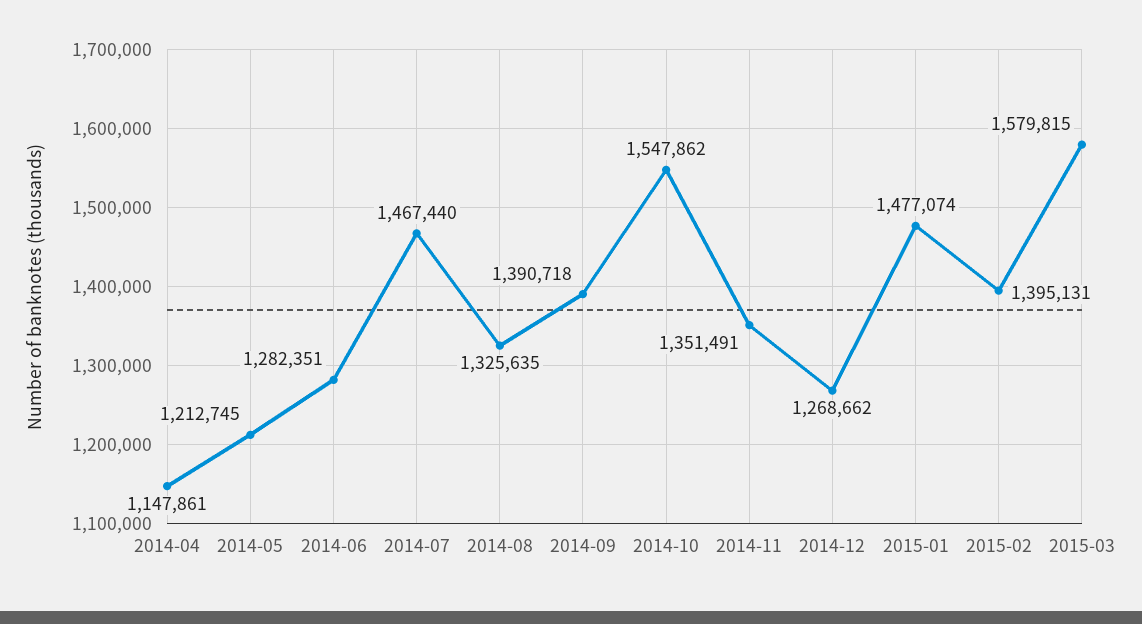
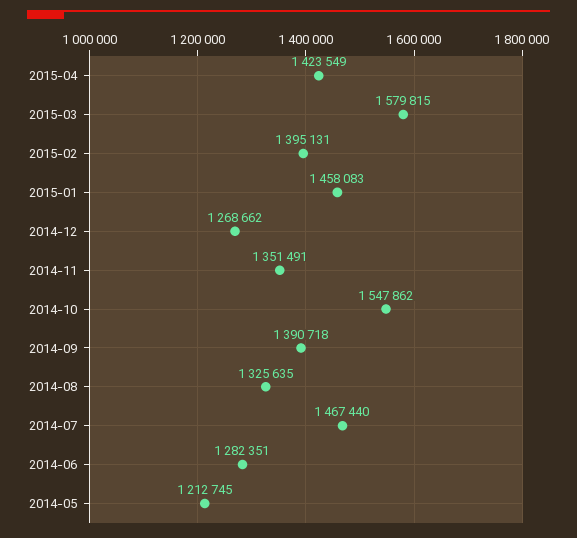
2014-04: 1147861 -> none
2015-01: 1477074 -> 1458083
2015-04: none -> 1423549

